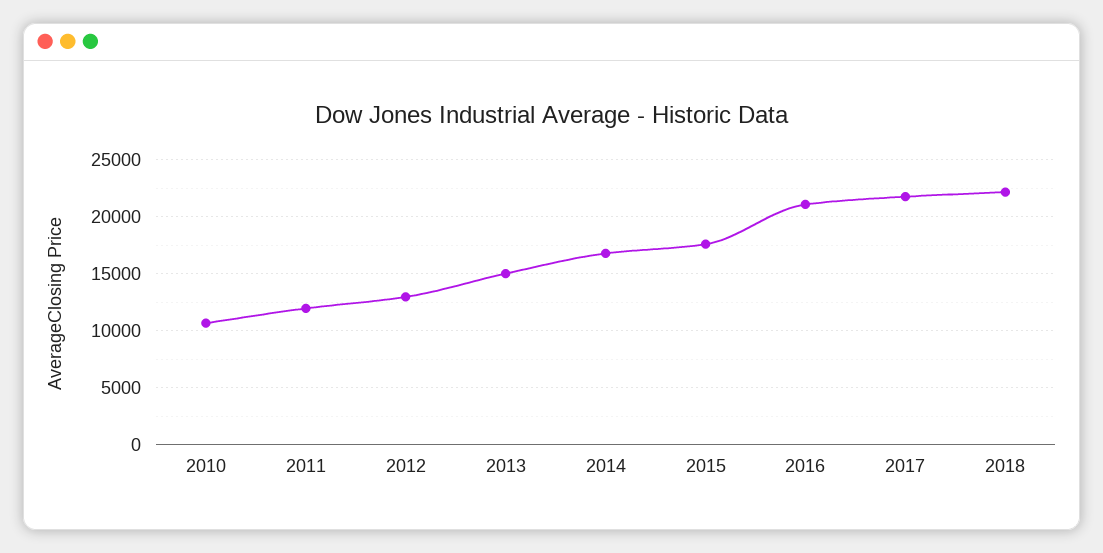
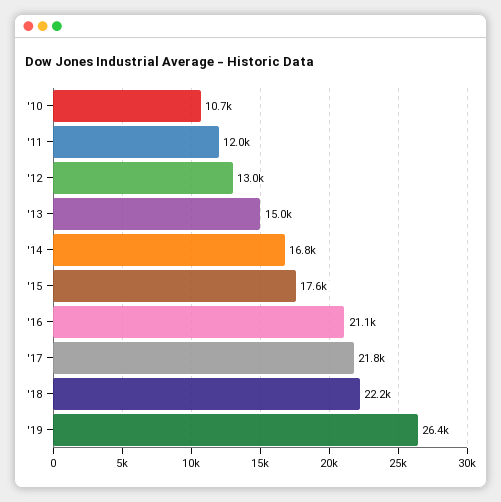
'19: none -> 26400

